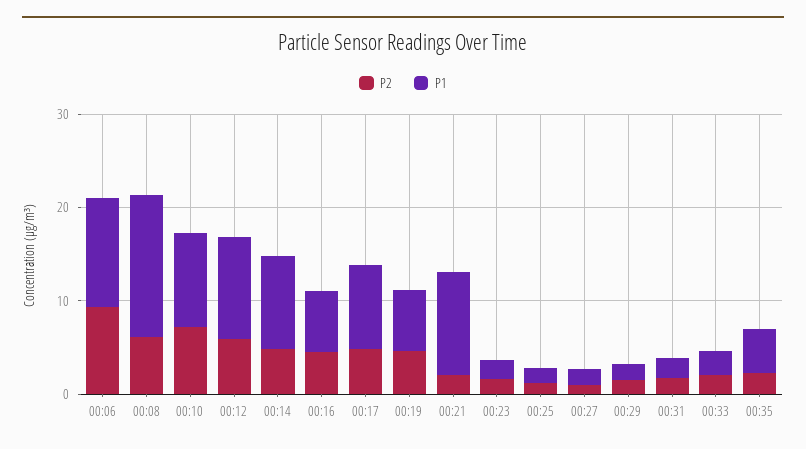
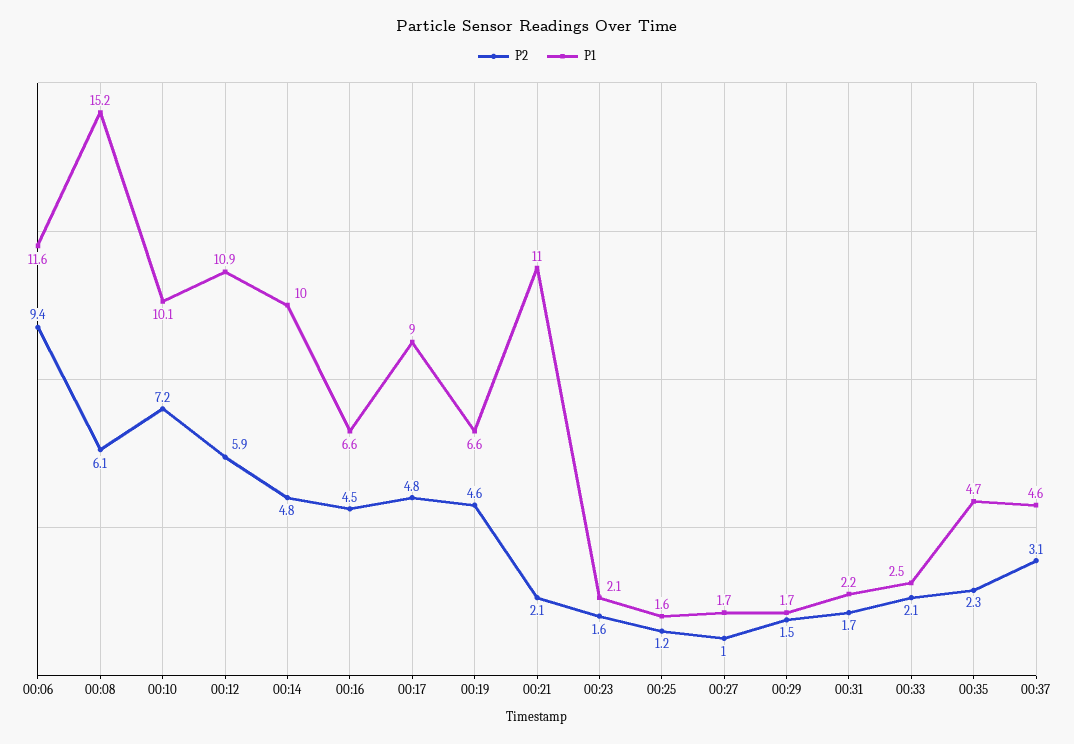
P2, 00:37: none -> 3.1
P1, 00:37: none -> 4.6

